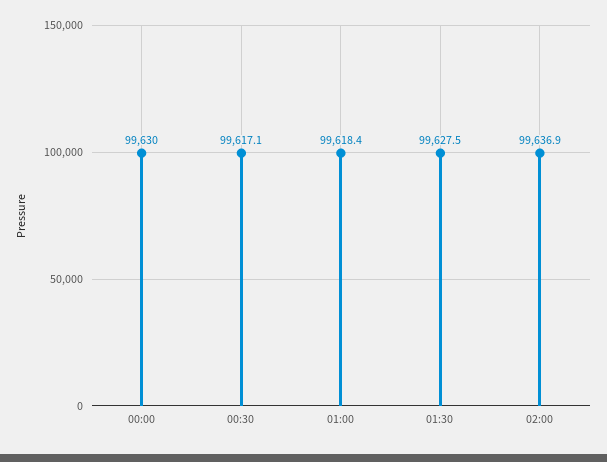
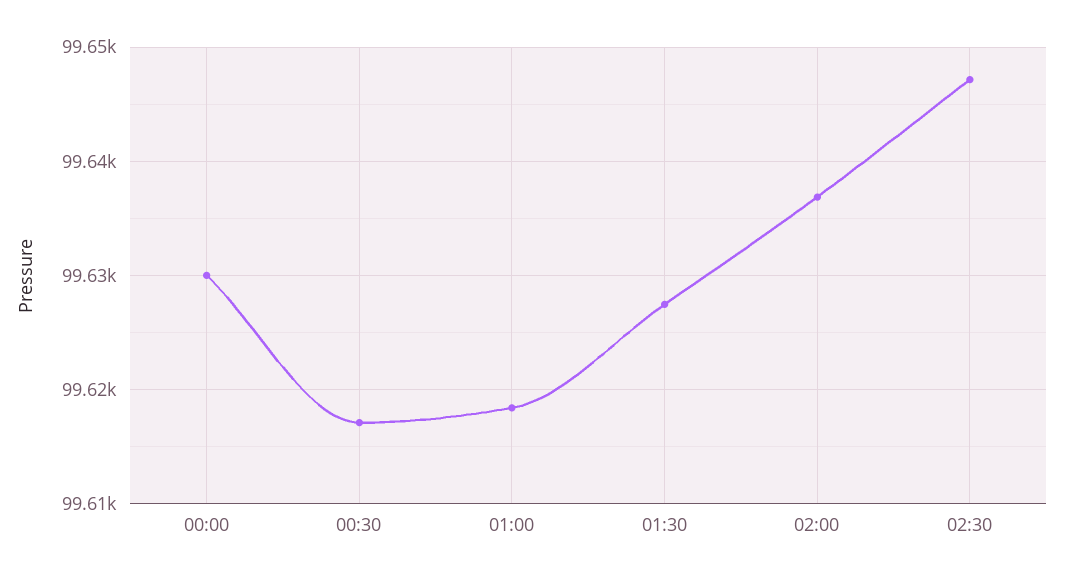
02:30: none -> 99647

